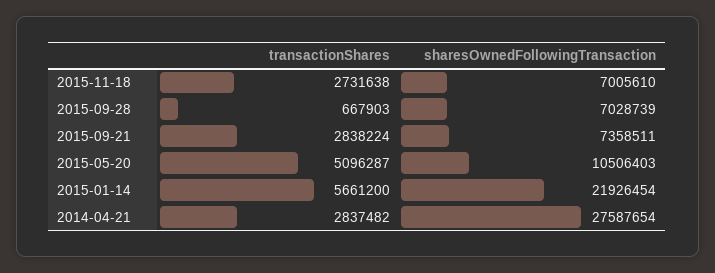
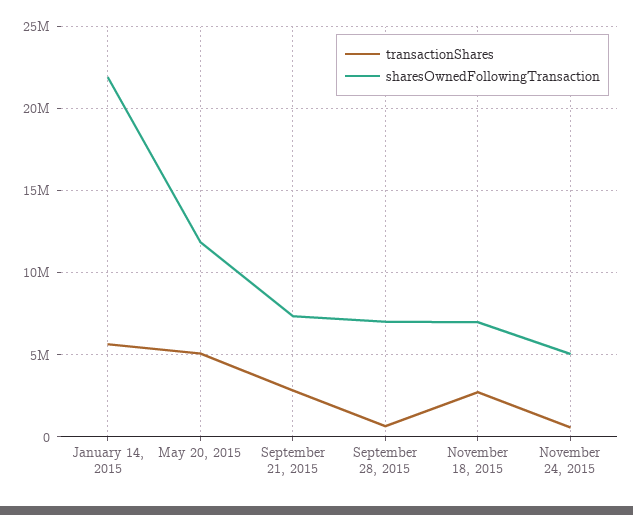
sharesOwnedFollowingTransaction, 2015-05-20: 10506403 -> 12000000
transactionShares, 2014-04-21: 2837482 -> none
sharesOwnedFollowingTransaction, 2014-04-21: 27587654 -> none
transactionShares, November 24, 2015: none -> 500000
sharesOwnedFollowingTransaction, November 24, 2015: none -> 5000000

